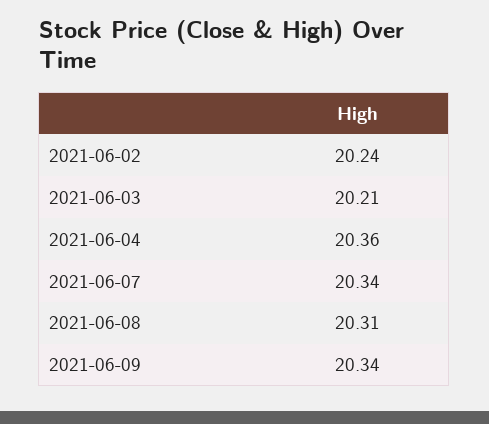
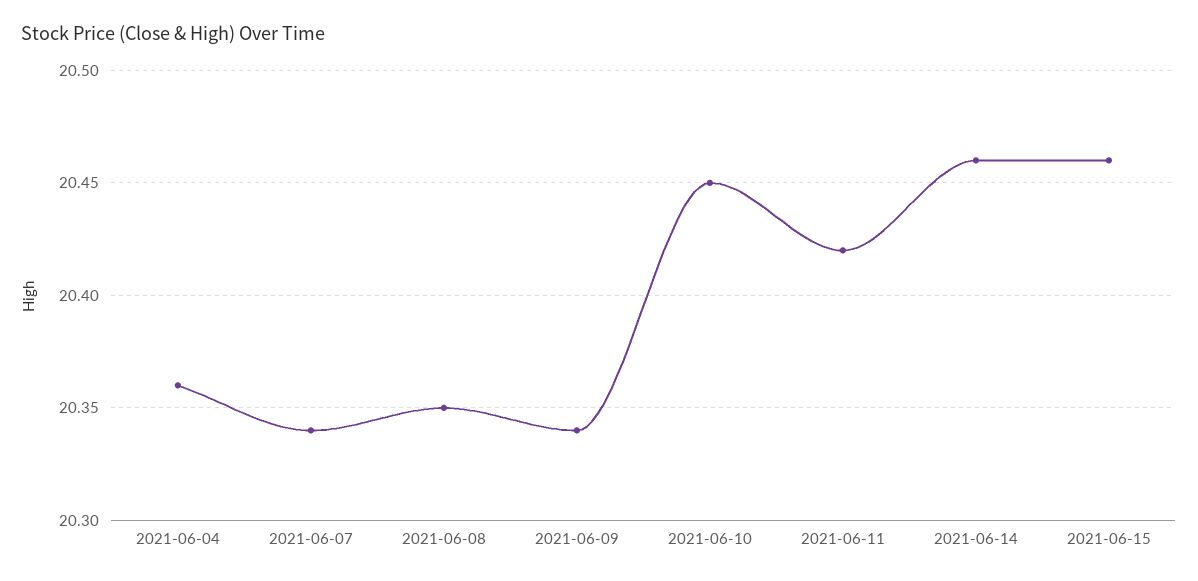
2021-06-02: 20.24 -> none
2021-06-03: 20.21 -> none
2021-06-08: 20.31 -> 20.35
2021-06-10: none -> 20.45
2021-06-11: none -> 20.42
2021-06-14: none -> 20.46
2021-06-15: none -> 20.46

